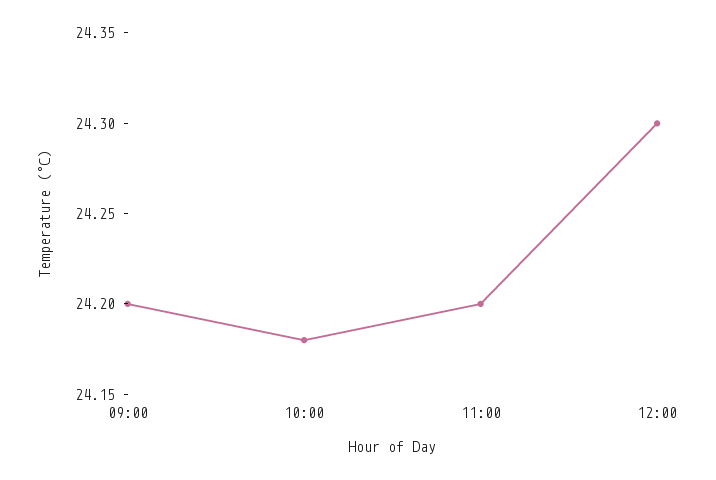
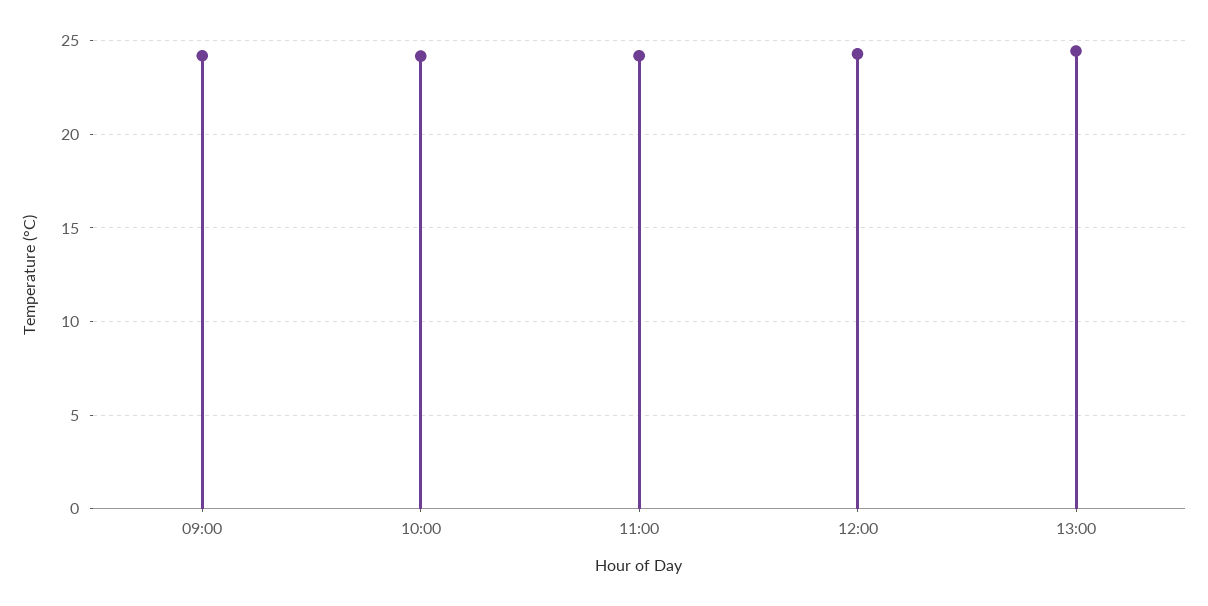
13:00: none -> 24.5

